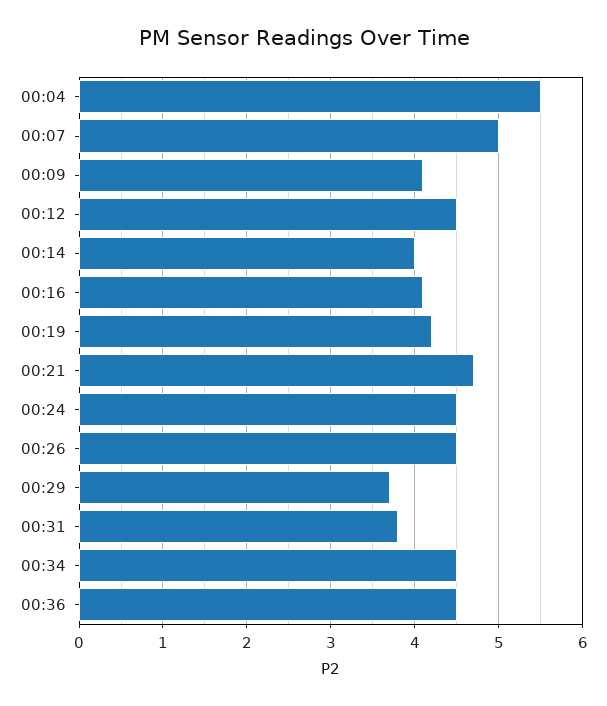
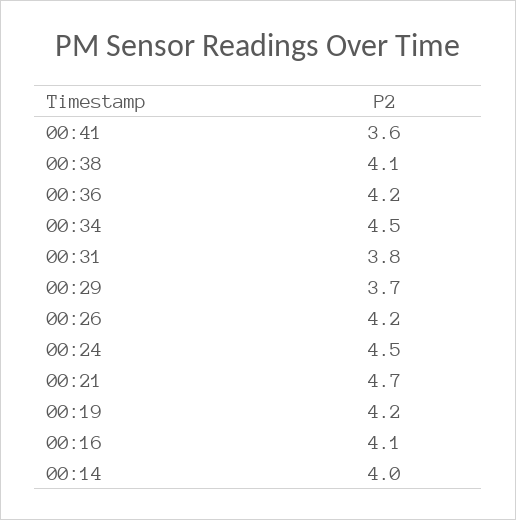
00:04: 5.5 -> none
00:07: 5 -> none
00:09: 4.1 -> none
00:12: 4.5 -> none
00:26: 4.5 -> 4.2
00:36: 4.5 -> 4.2
00:41: none -> 3.6
00:38: none -> 4.1

